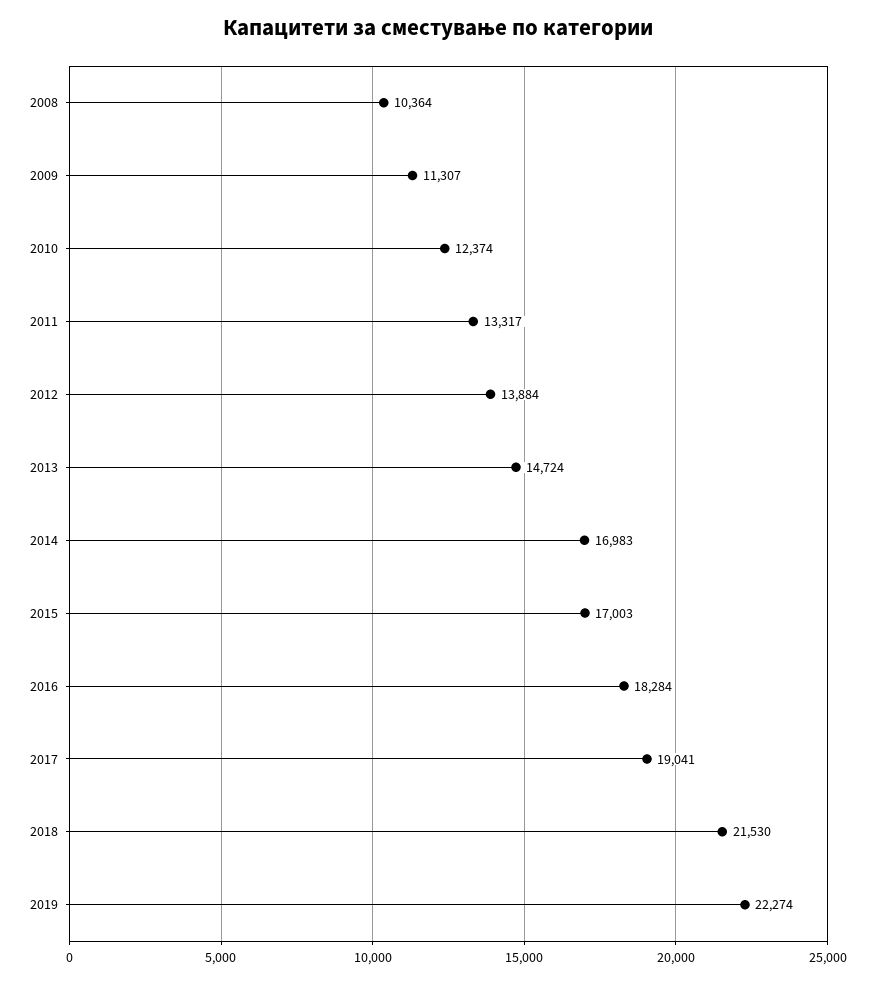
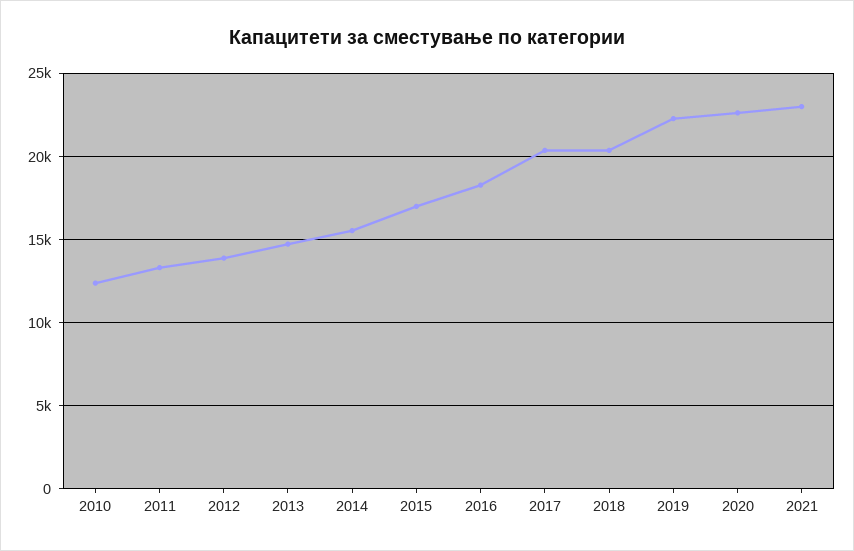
2008: 10364 -> none
2009: 11307 -> none
2014: 16983 -> 15500
2017: 19041 -> 20500
2018: 21530 -> 20500
2020: none -> 22500
2021: none -> 23000

